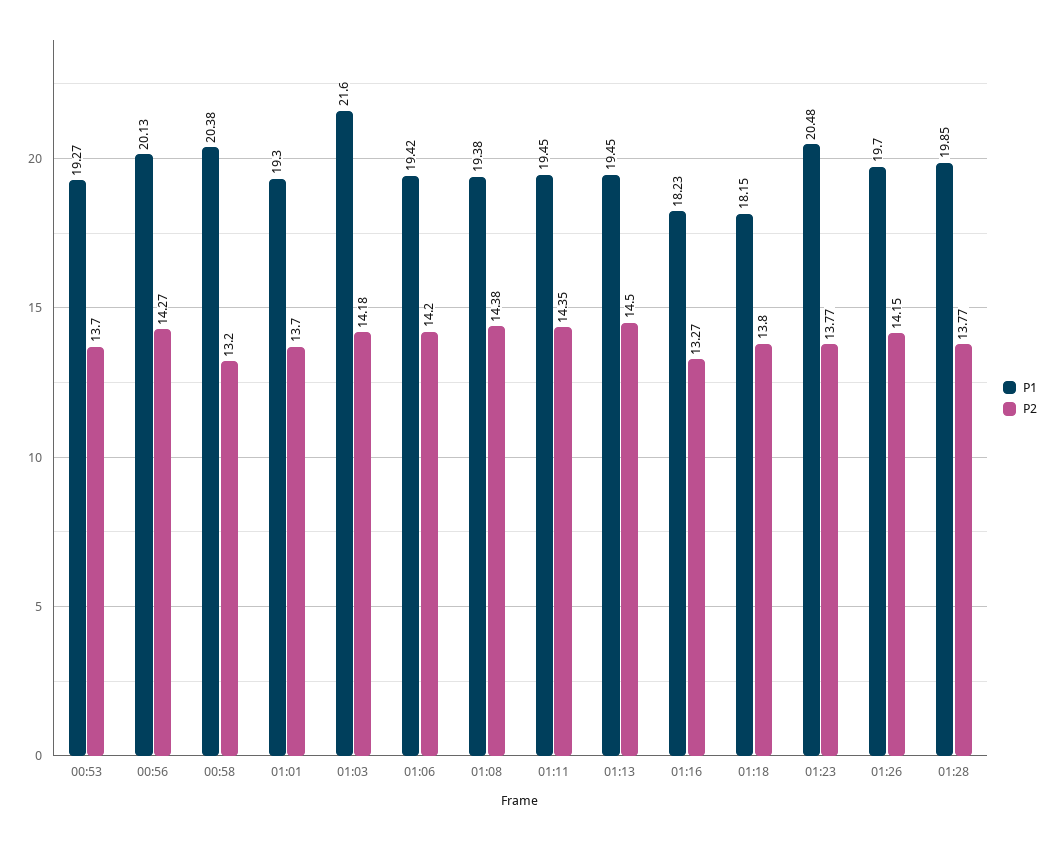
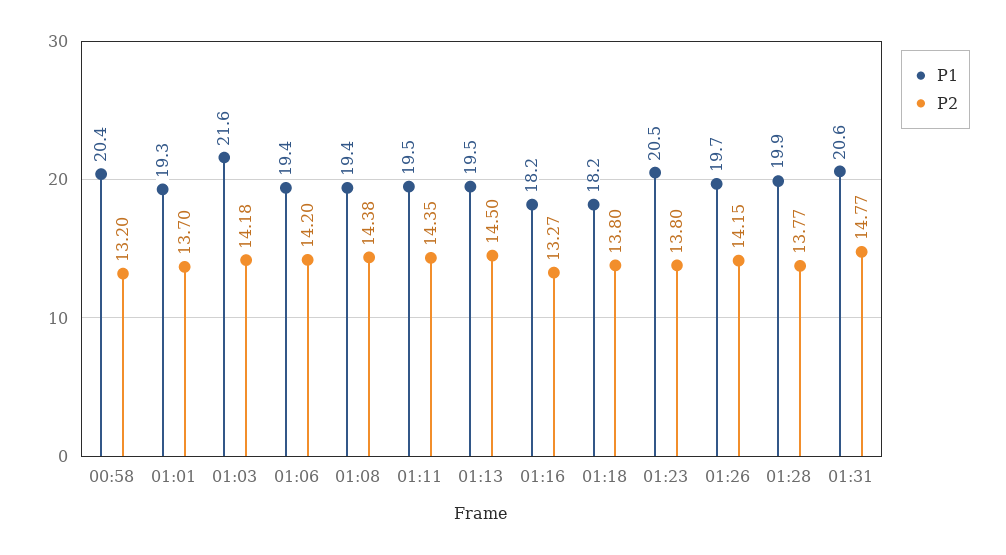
P1, 00:53: 19.27 -> none
P2, 00:53: 13.7 -> none
P1, 00:56: 20.13 -> none
P2, 00:56: 14.27 -> none
P2, 01:23: 13.77 -> 13.8
P1, 01:31: none -> 20.6
P2, 01:31: none -> 14.77

